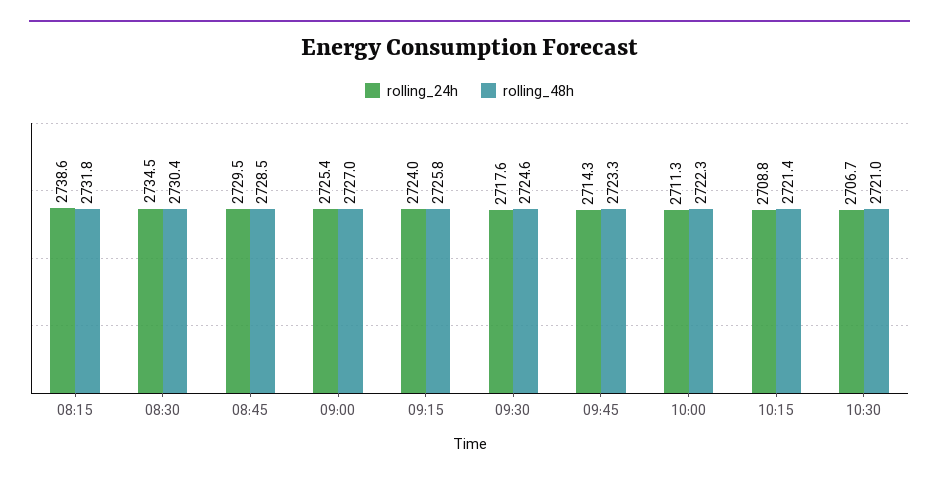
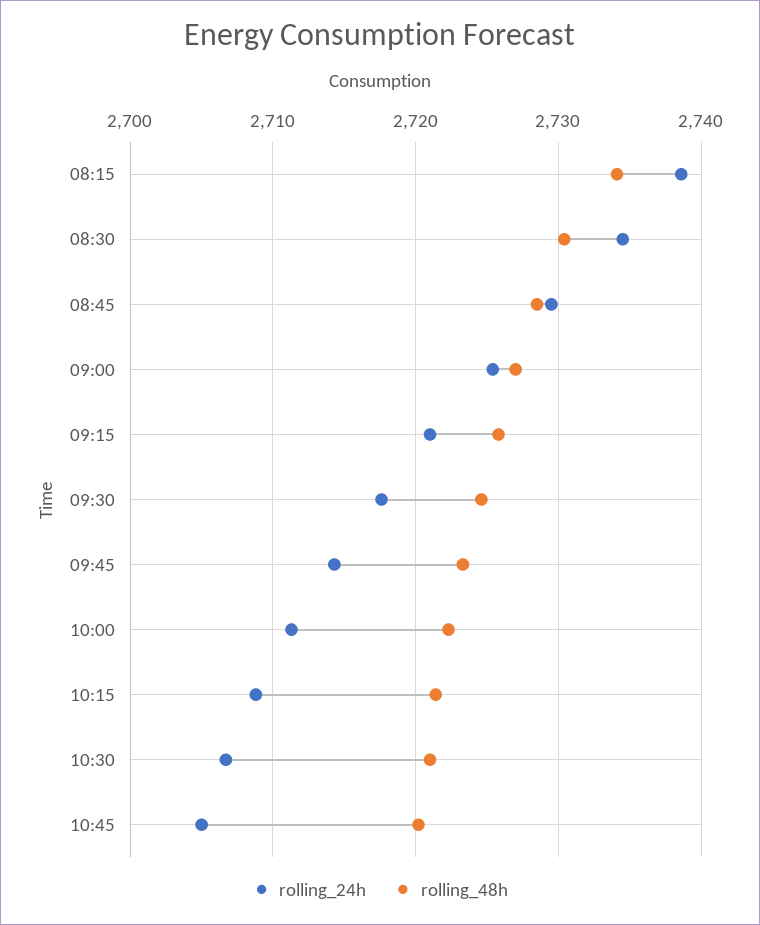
rolling_48h, 08:15: 2731.8 -> 2734
rolling_24h, 09:15: 2724 -> 2721
rolling_24h, 10:45: none -> 2705
rolling_48h, 10:45: none -> 2720

